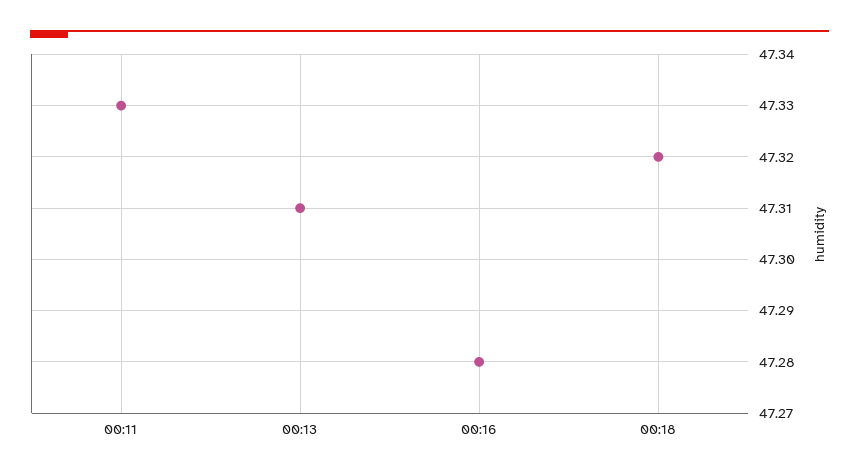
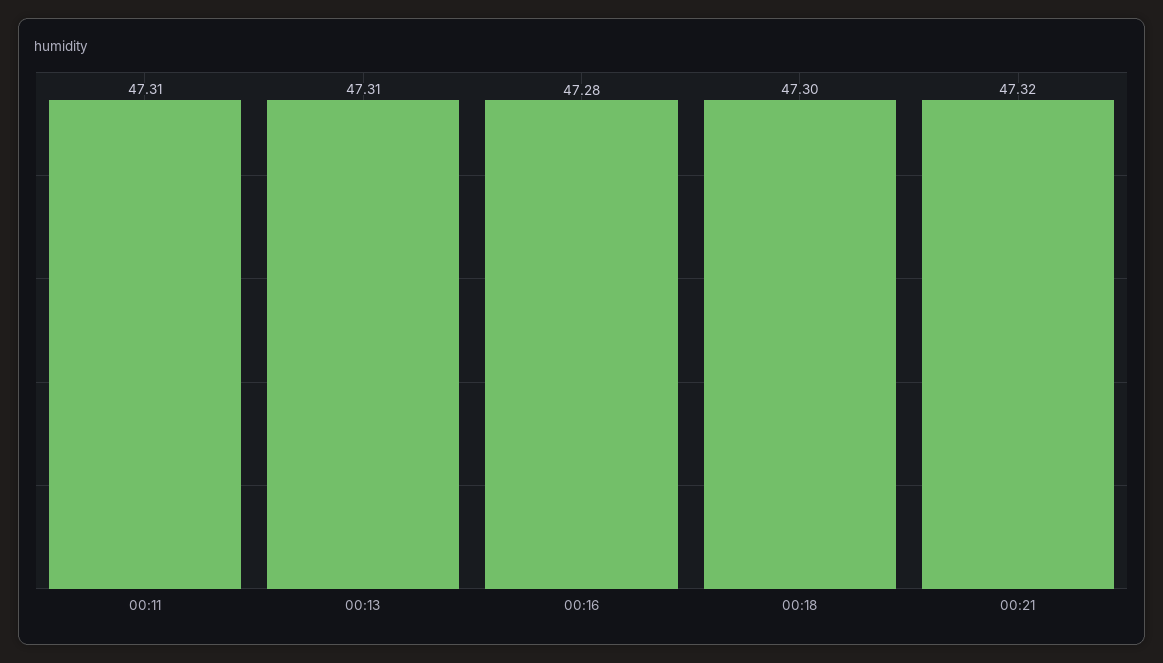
00:11: 47.33 -> 47.31
00:18: 47.32 -> 47.3
00:21: none -> 47.32

